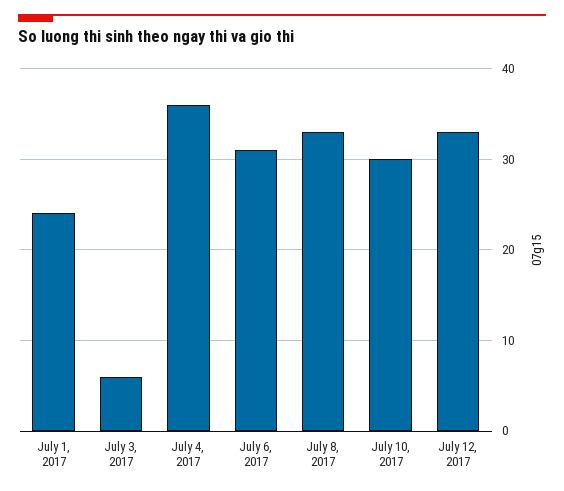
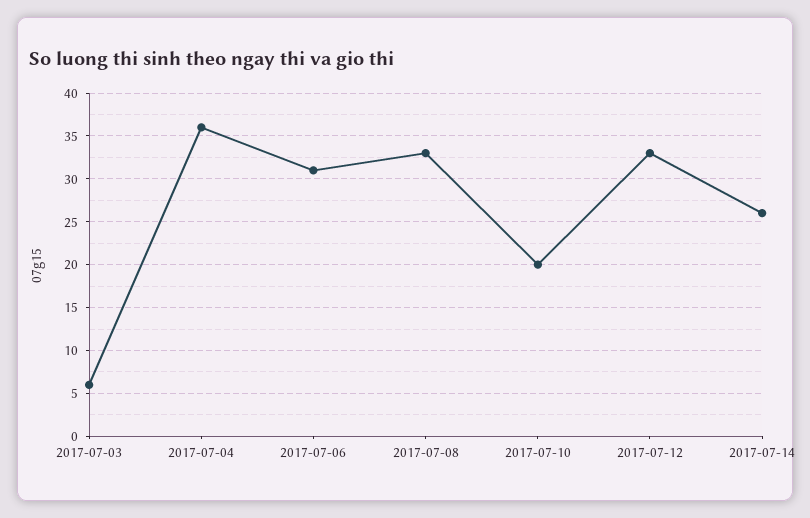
July 1, 2017: 24 -> none
July 10, 2017: 30 -> 20
2017-07-14: none -> 26

